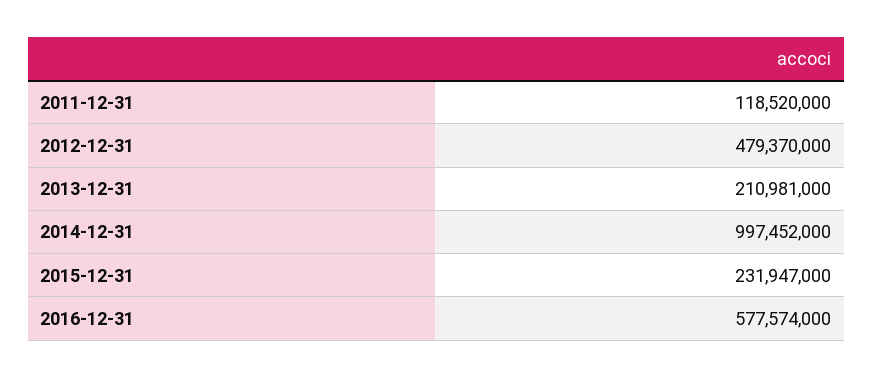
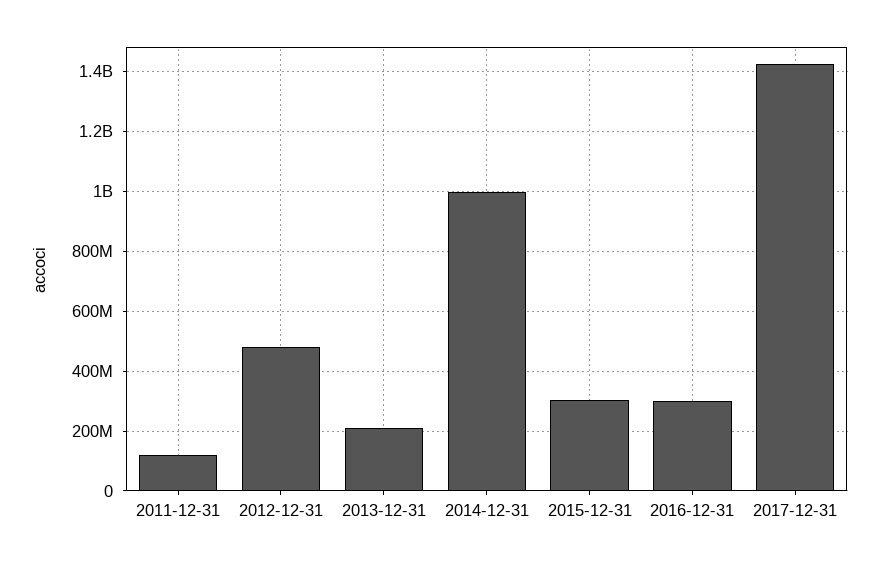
2015-12-31: 231947000 -> 300000000
2016-12-31: 577574000 -> 300000000
2017-12-31: none -> 1425000000

